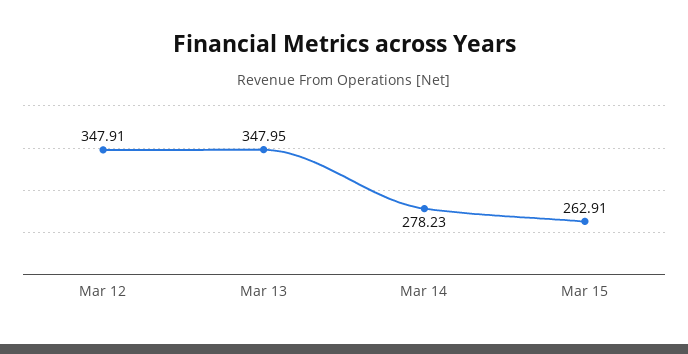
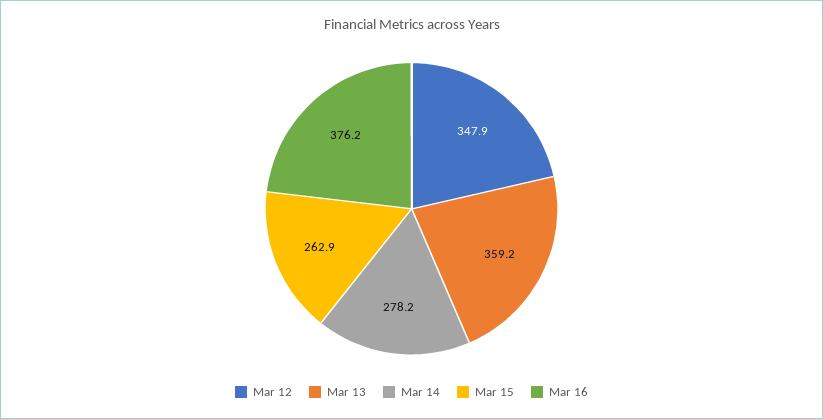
Mar 13: 347.95 -> 359.2
Mar 16: none -> 376.2

